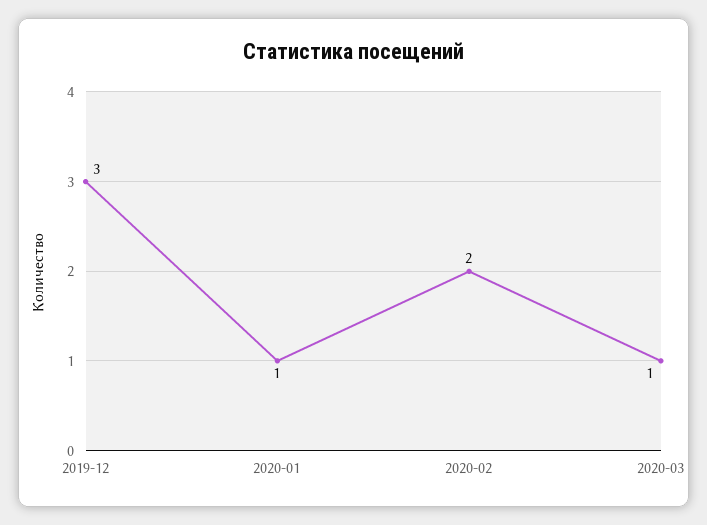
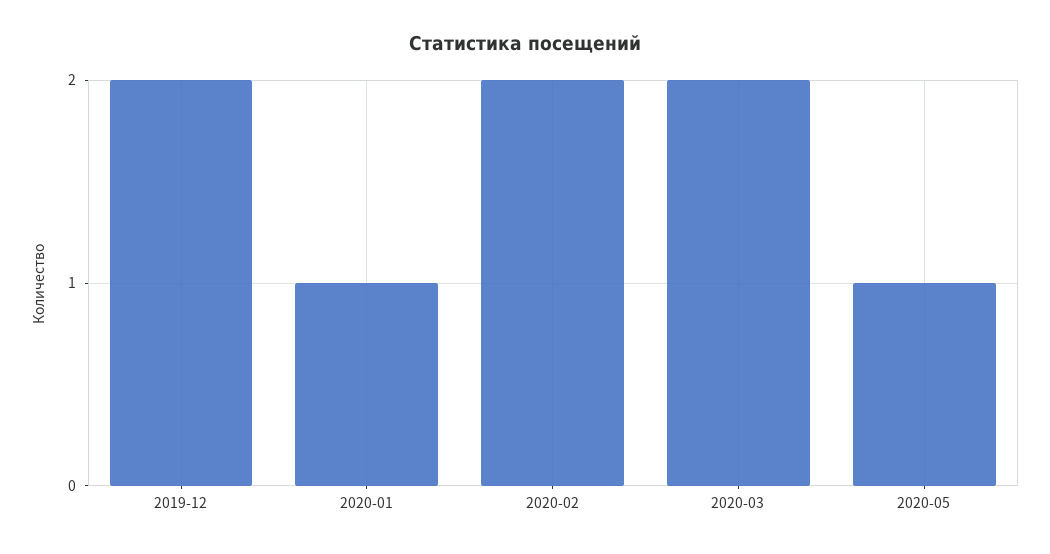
2019-12: 3 -> 2
2020-03: 1 -> 2
2020-05: none -> 1

